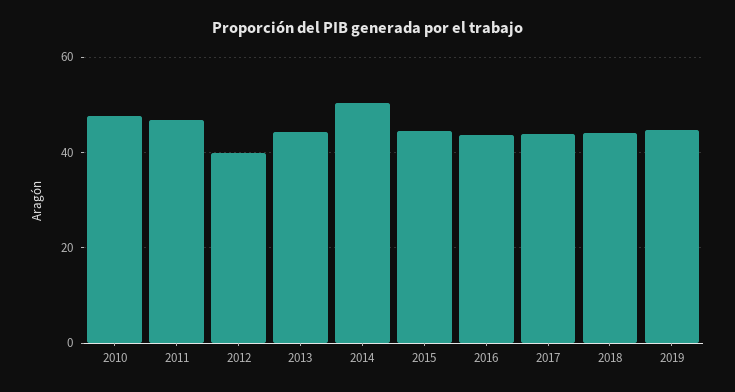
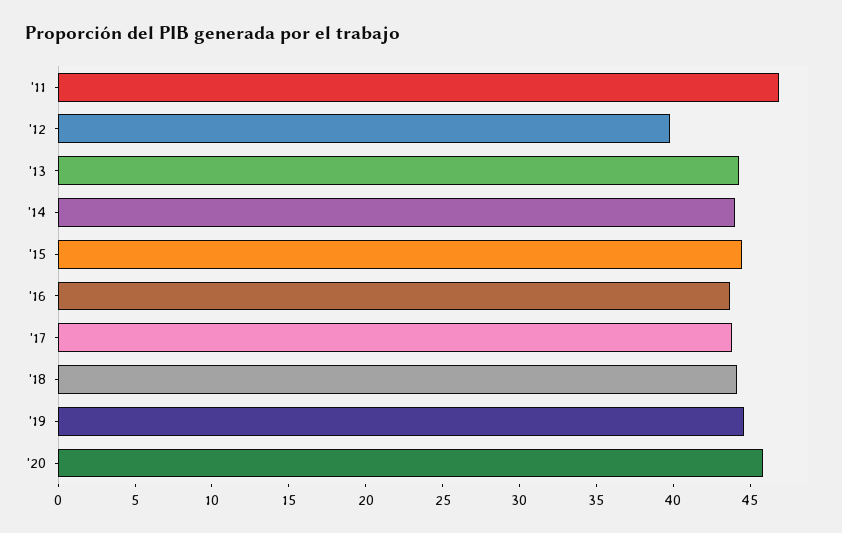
2010: 48 -> none
2014: 50 -> 44
'20: none -> 46

